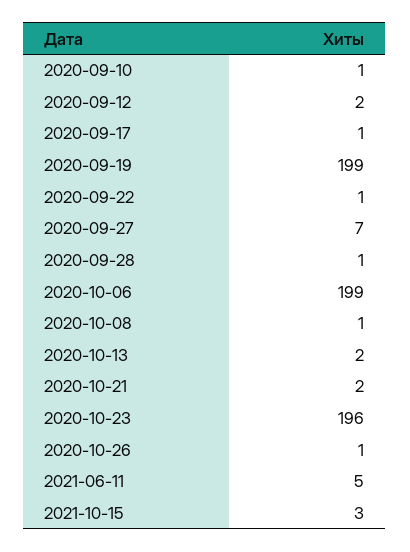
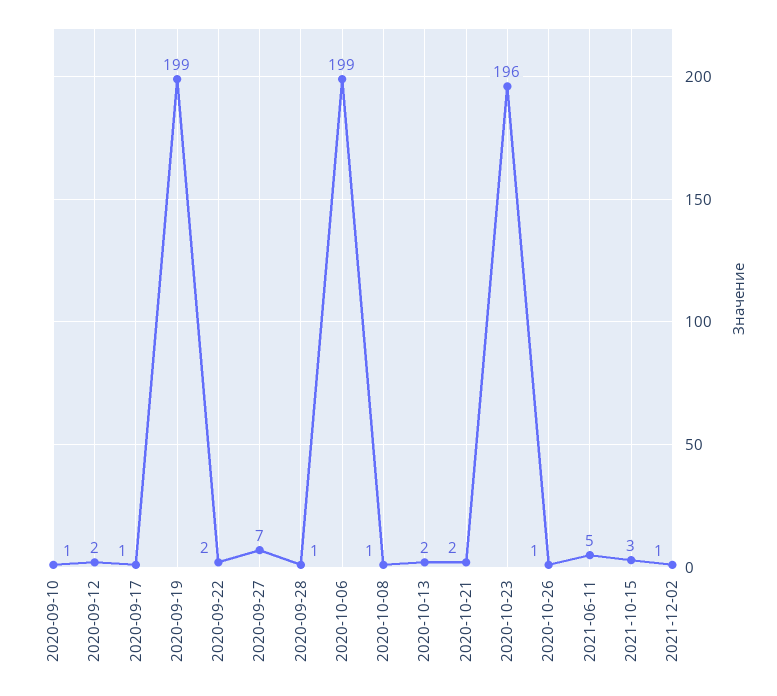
2020-09-22: 1 -> 2
2021-12-02: none -> 1

